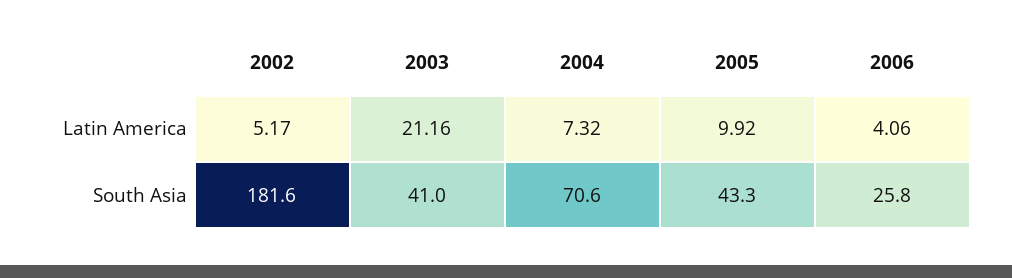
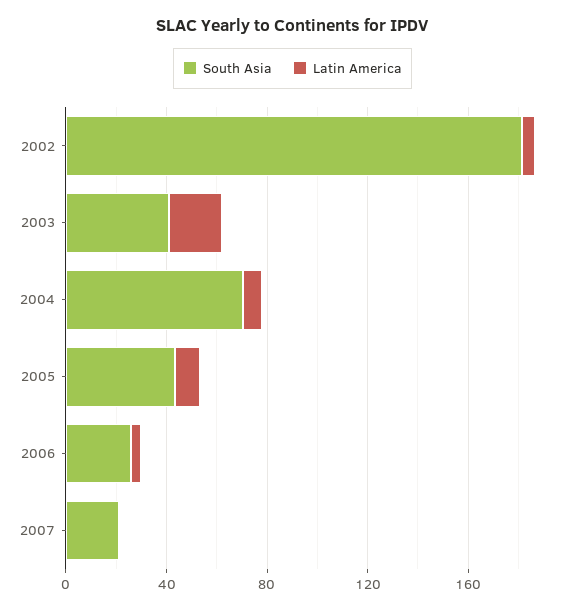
South Asia, 2007: none -> 20
Latin America, 2007: none -> 0

